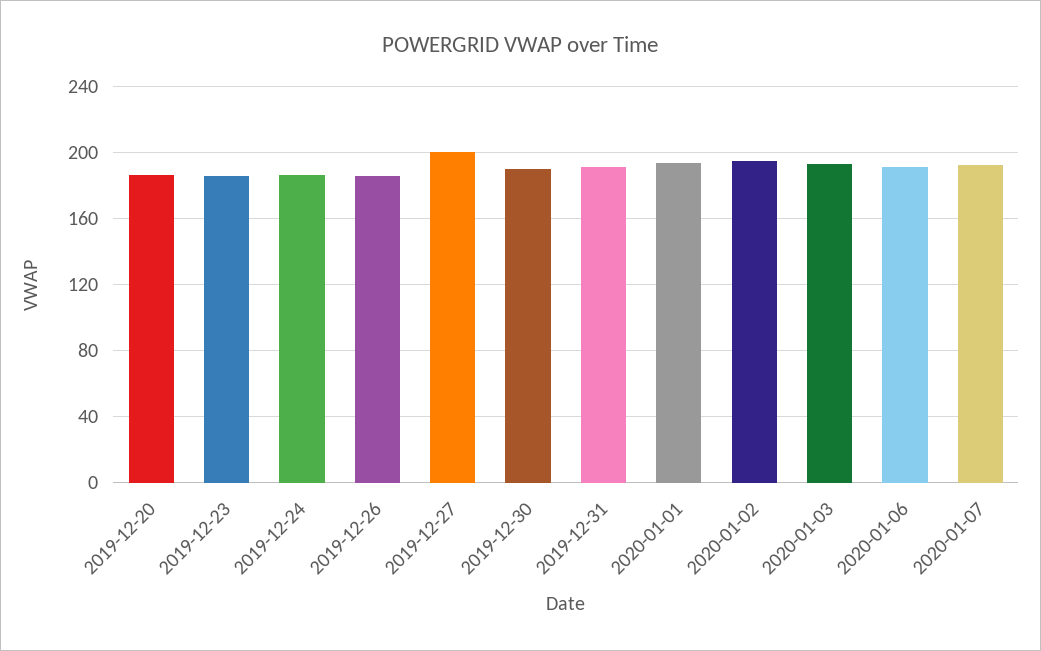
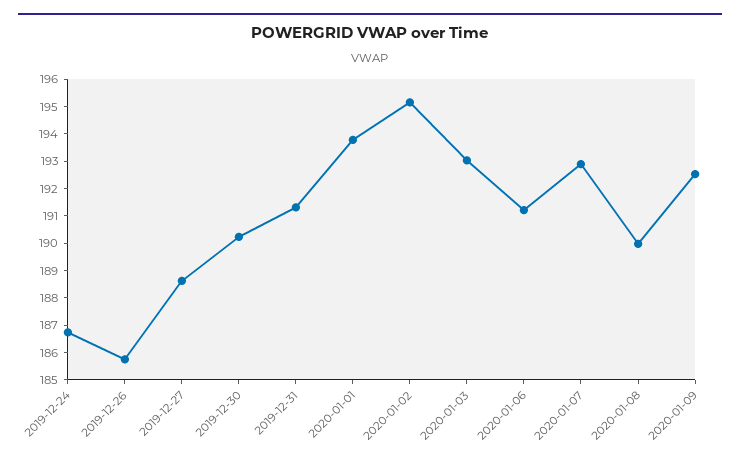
2019-12-20: 185 -> none
2019-12-23: 185 -> none
2019-12-27: 200 -> 188.5
2020-01-08: none -> 190
2020-01-09: none -> 192.5

